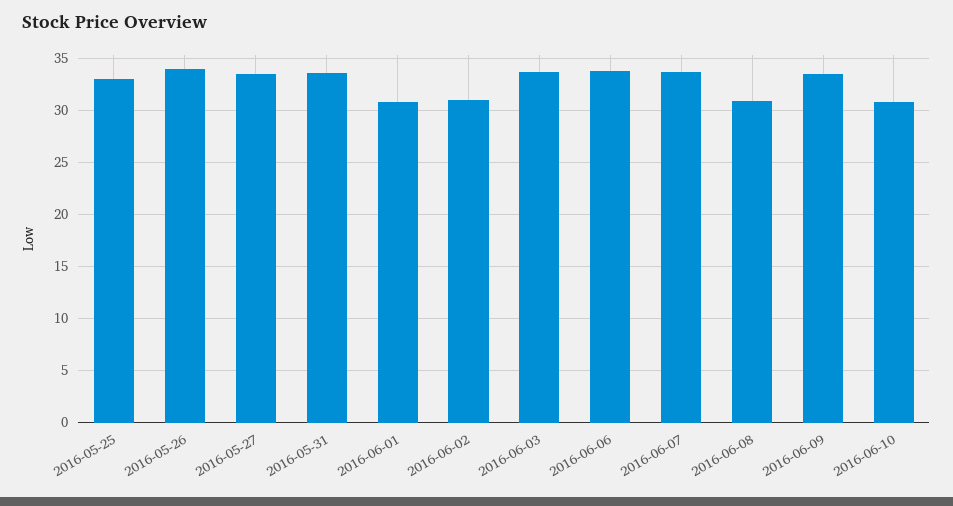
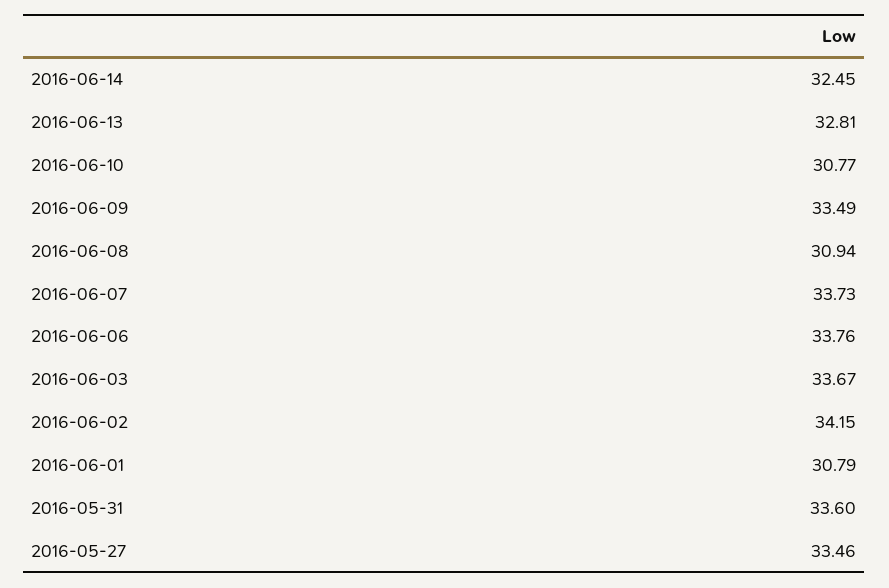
2016-05-25: 33 -> none
2016-05-26: 34 -> none
2016-06-02: 31 -> 34.15
2016-06-14: none -> 32.45
2016-06-13: none -> 32.81

